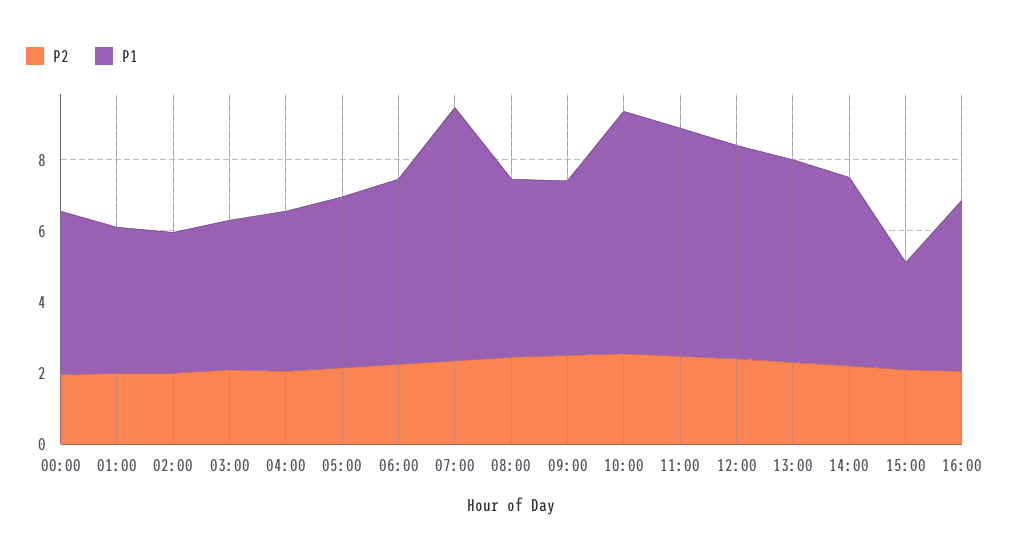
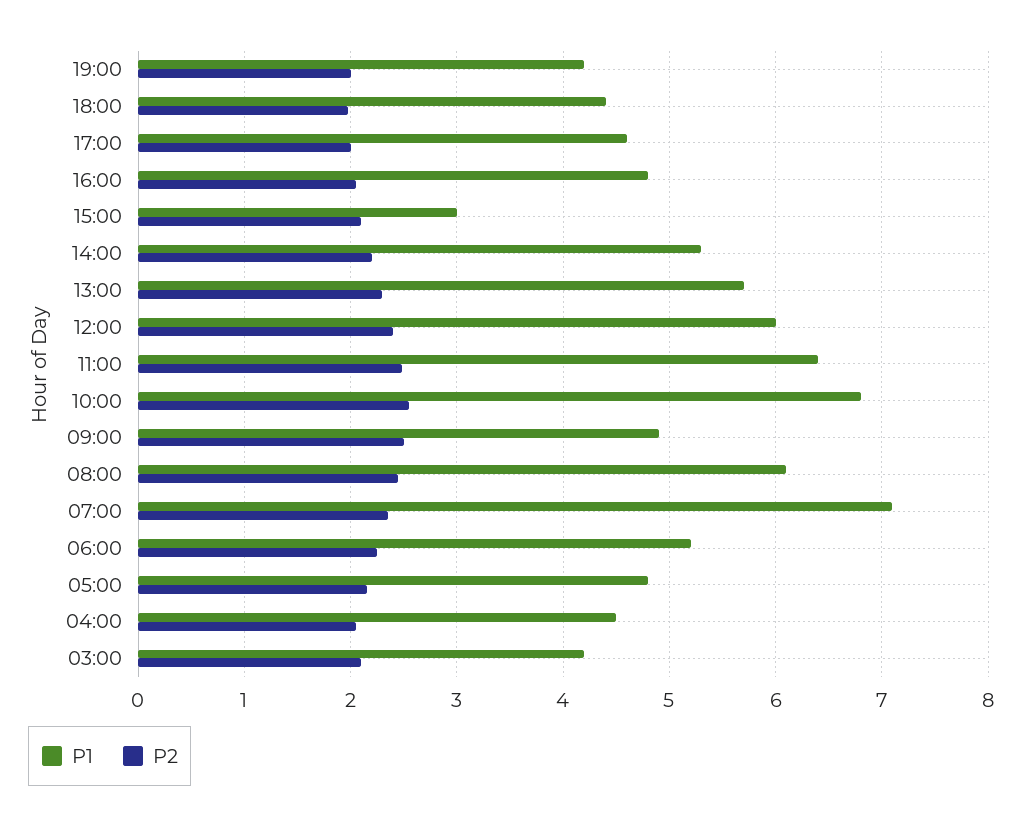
P2, 00:00: 2 -> none
P1, 00:00: 4.5 -> none
P2, 01:00: 2 -> none
P1, 01:00: 4 -> none
P2, 02:00: 2 -> none
P1, 02:00: 4 -> none
P1, 08:00: 5 -> 6.1
P1, 19:00: none -> 4.2
P2, 19:00: none -> 2
P1, 18:00: none -> 4.4
P2, 18:00: none -> 2
P1, 17:00: none -> 4.6
P2, 17:00: none -> 2

